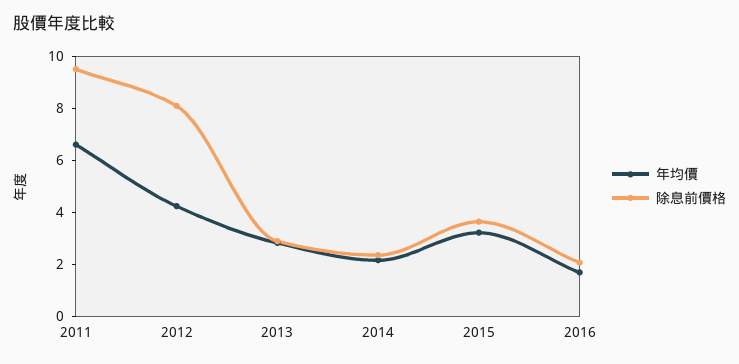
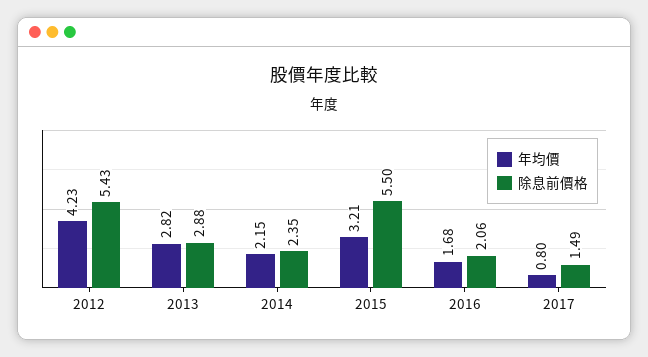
年均價, 2011: 6.5 -> none
除息前價格, 2011: 9.5 -> none
除息前價格, 2012: 8 -> 5.43
除息前價格, 2015: 3.5 -> 5.5
年均價, 2017: none -> 0.8
除息前價格, 2017: none -> 1.49

